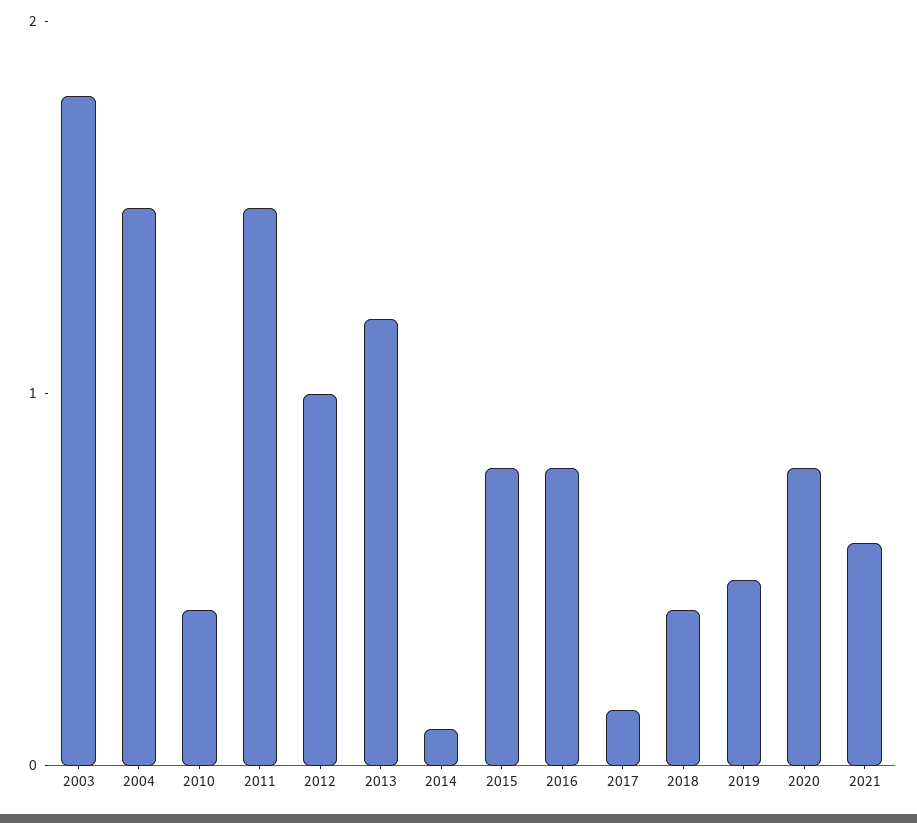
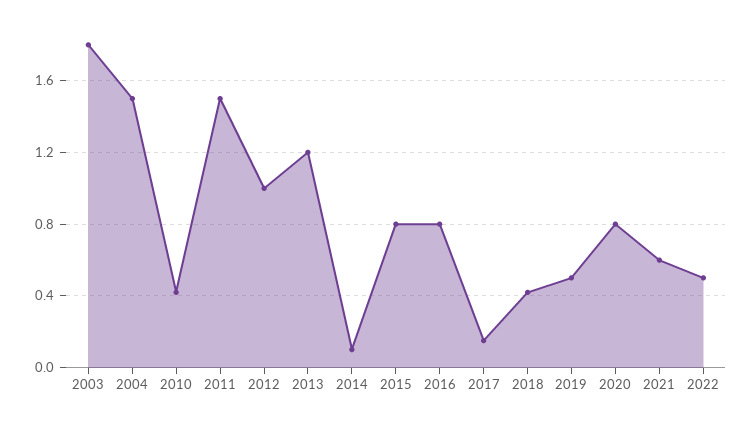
2022: none -> 0.5

